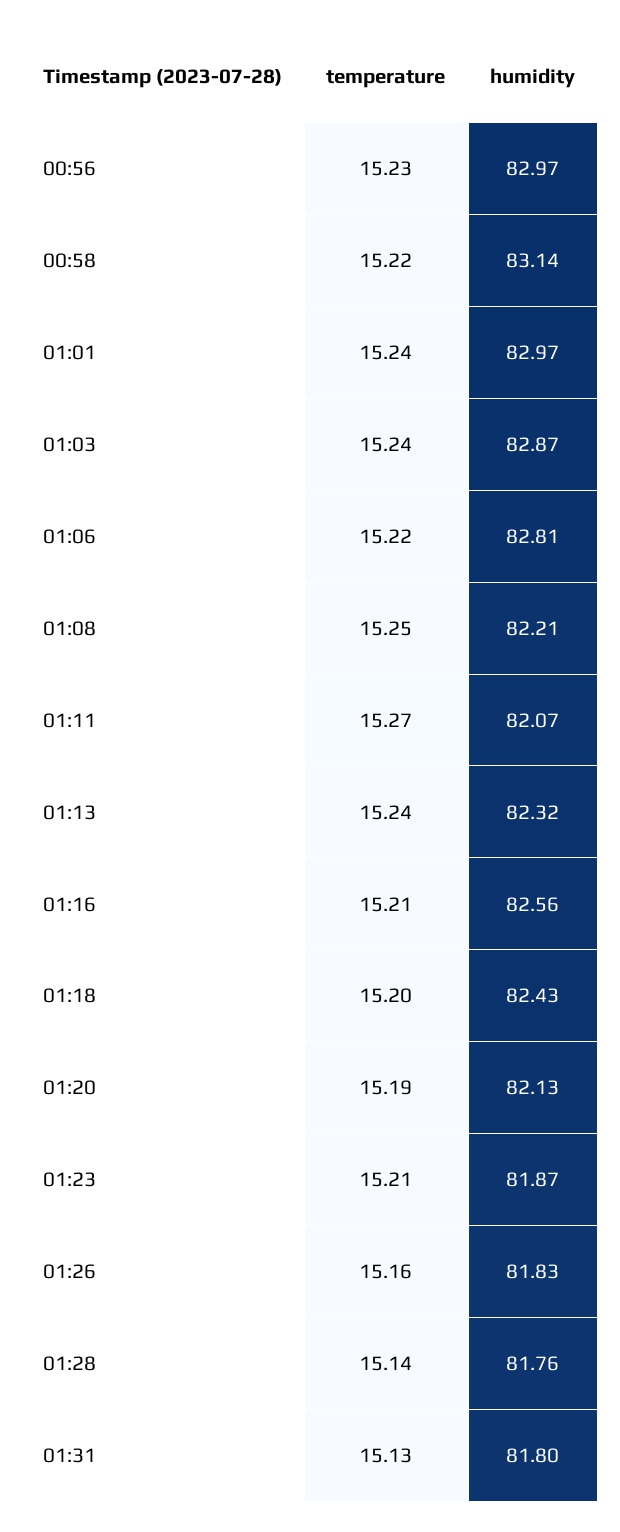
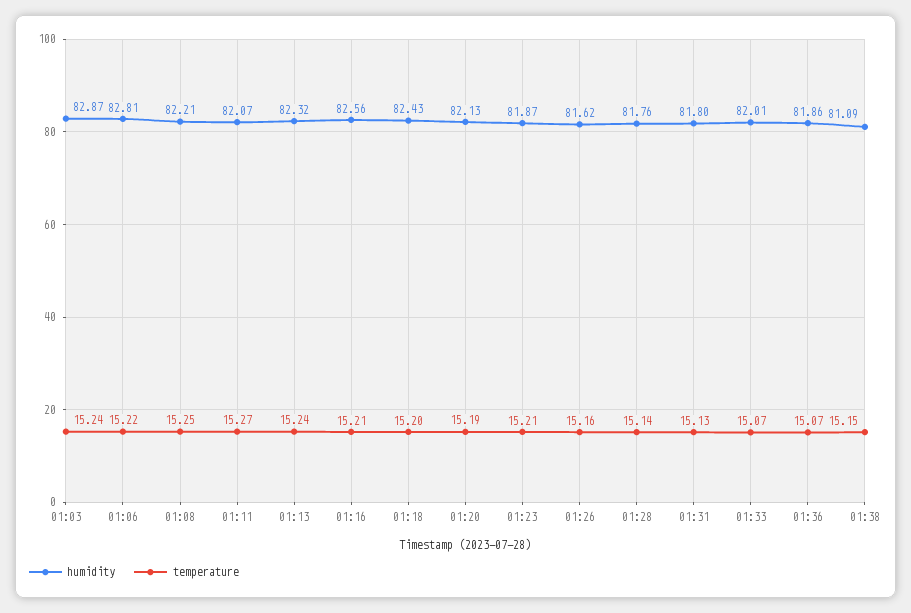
temperature, 00:56: 15.23 -> none
humidity, 00:56: 82.97 -> none
temperature, 00:58: 15.22 -> none
humidity, 00:58: 83.14 -> none
temperature, 01:01: 15.24 -> none
humidity, 01:01: 82.97 -> none
humidity, 01:26: 81.83 -> 81.62
humidity, 01:33: none -> 82.01
temperature, 01:33: none -> 15.07
humidity, 01:36: none -> 81.86
temperature, 01:36: none -> 15.07
humidity, 01:38: none -> 81.09
temperature, 01:38: none -> 15.15

